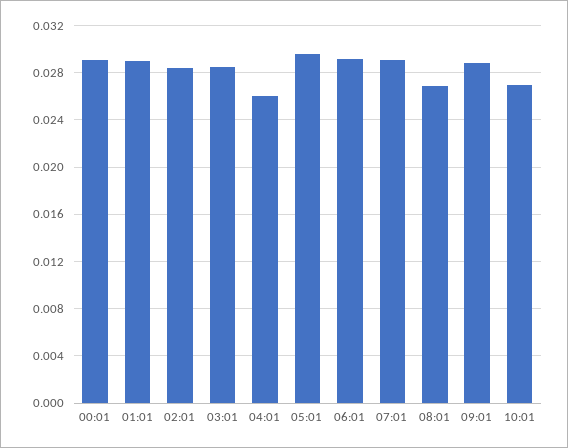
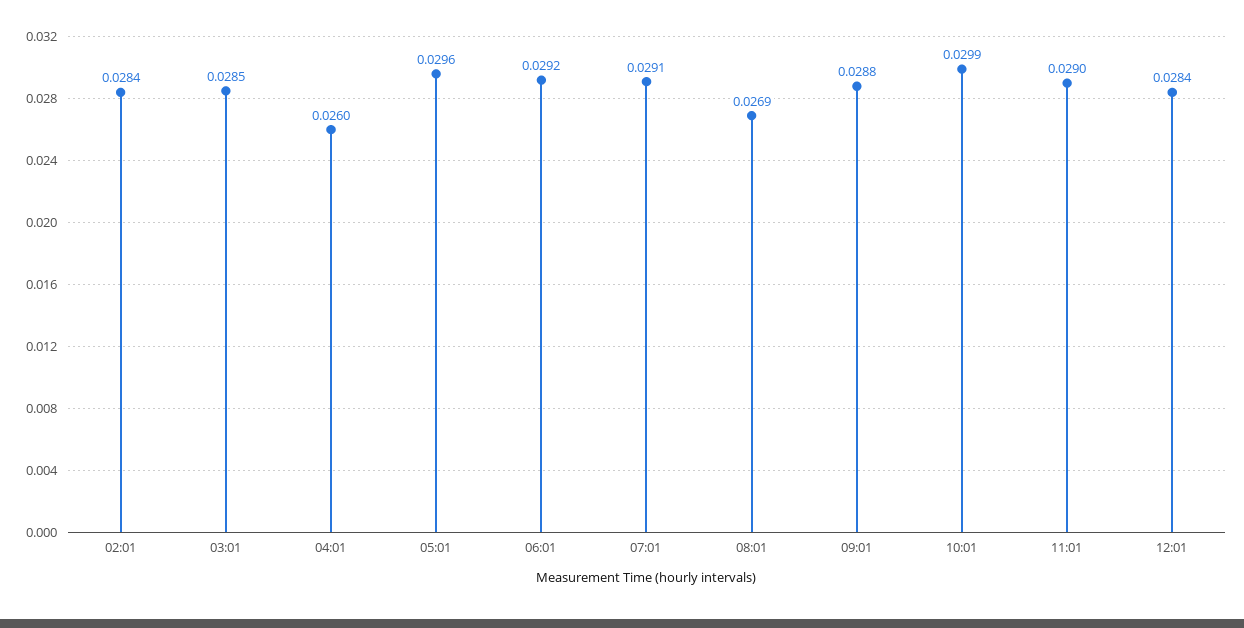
00:01: 0.029 -> none
01:01: 0.029 -> none
10:01: 0.027 -> 0.0299
11:01: none -> 0.029
12:01: none -> 0.0284

